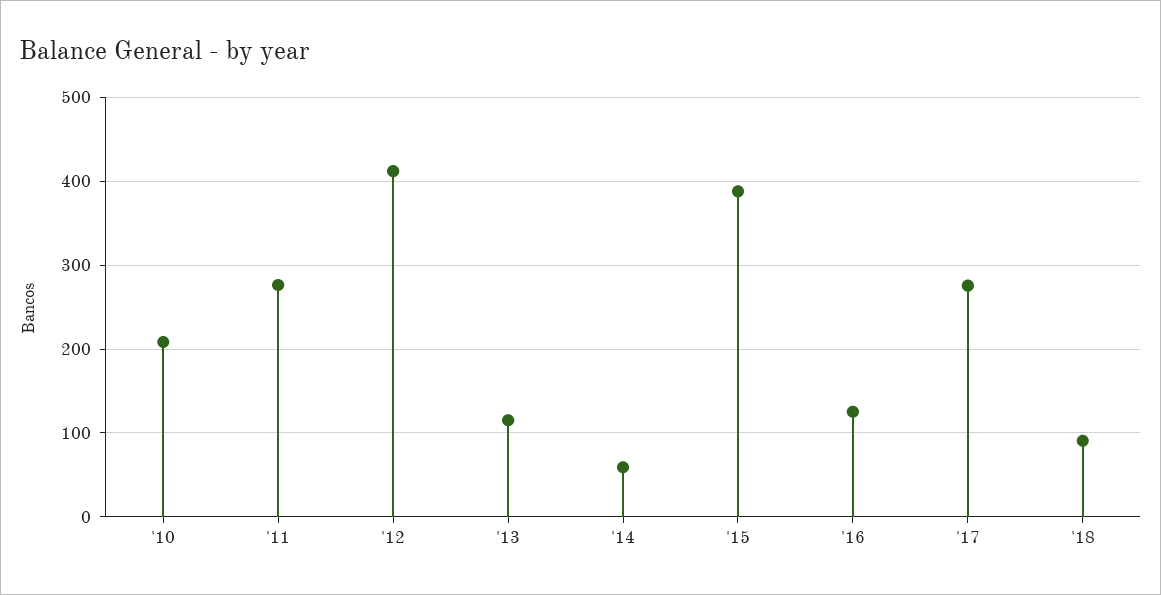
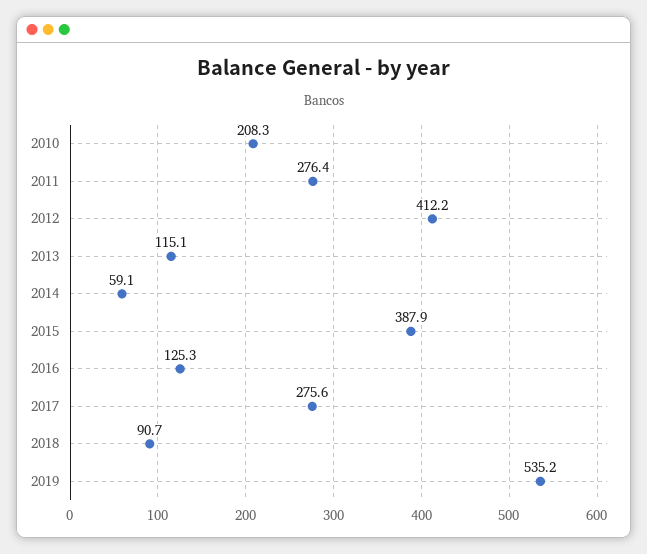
2019: none -> 535.2

